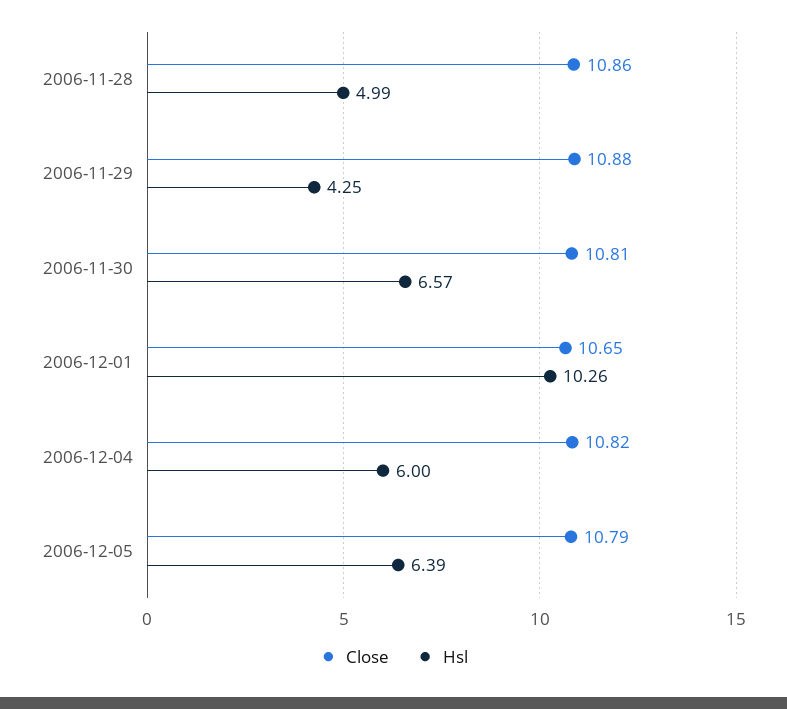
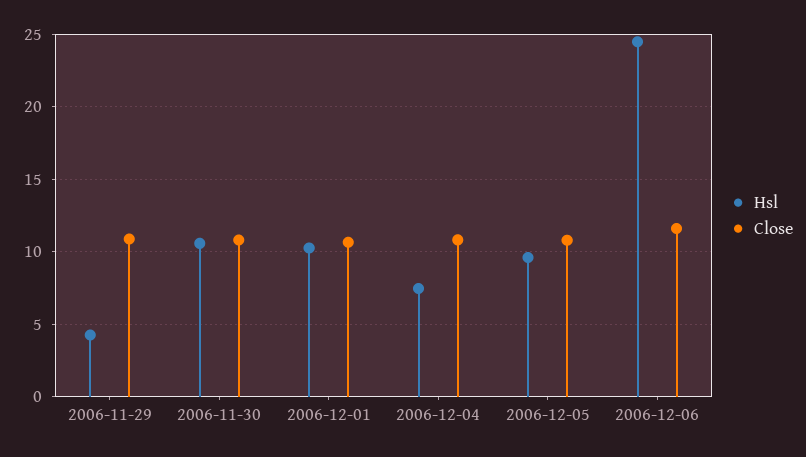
Close, 2006-11-28: 10.86 -> none
Hsl, 2006-11-28: 4.99 -> none
Hsl, 2006-11-30: 6.57 -> 10.5
Hsl, 2006-12-04: 6 -> 7.5
Hsl, 2006-12-05: 6.39 -> 9.5
Hsl, 2006-12-06: none -> 24.5
Close, 2006-12-06: none -> 11.5

